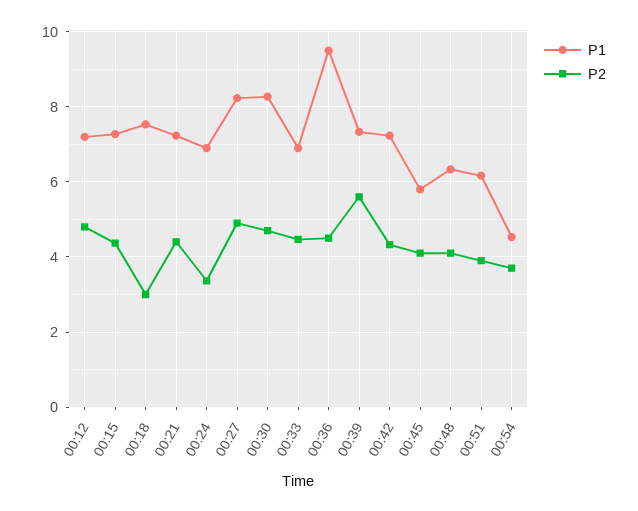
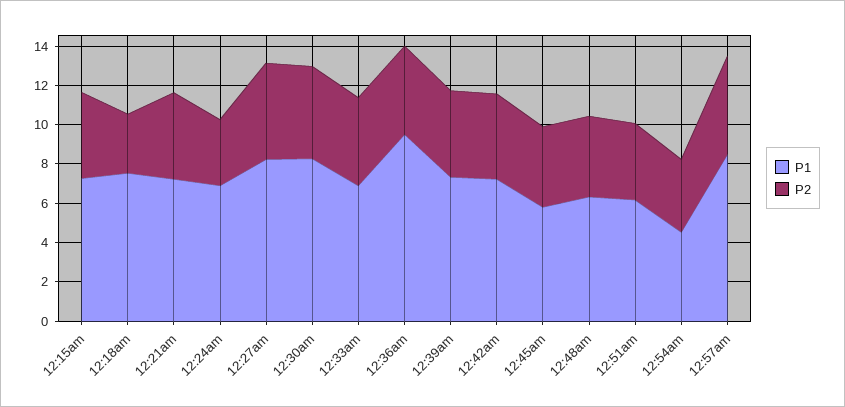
P1, 00:12: 7.2 -> none
P2, 00:12: 4.8 -> none
P2, 00:39: 5.6 -> 4.5
P1, 12:57am: none -> 8.5
P2, 12:57am: none -> 5

